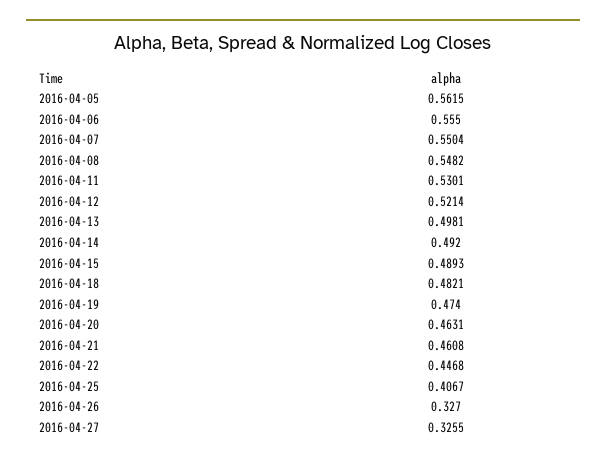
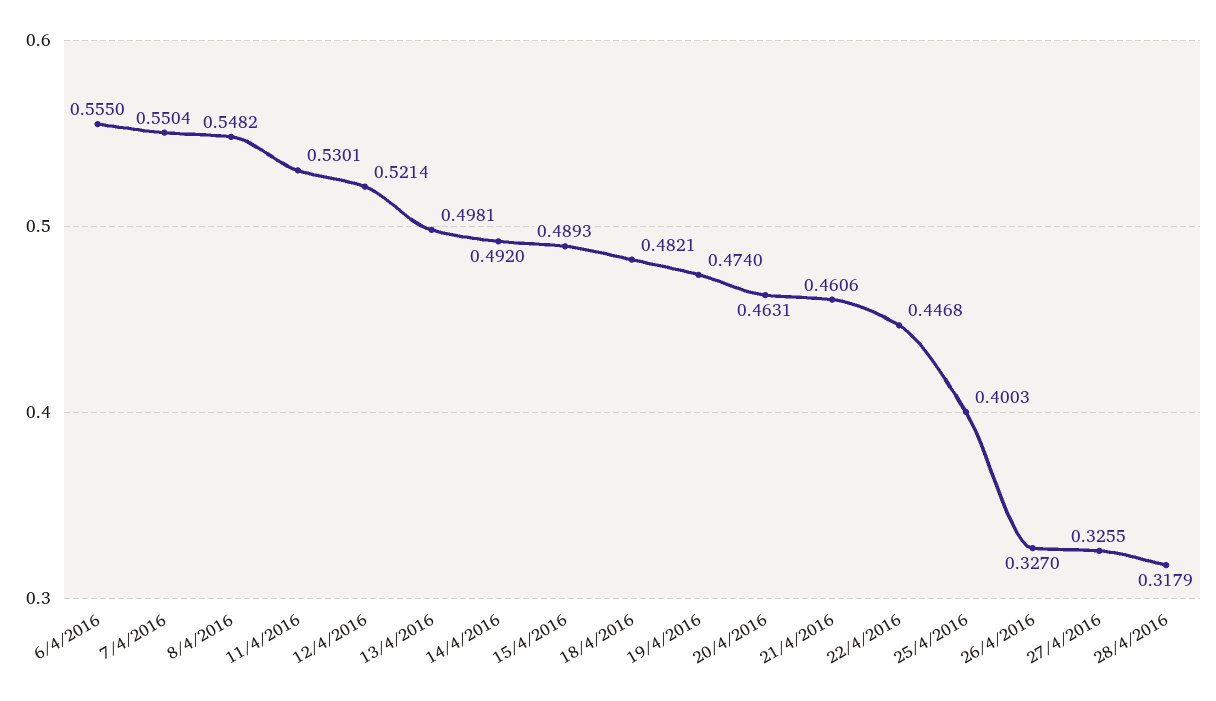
2016-04-05: 0.5615 -> none
2016-04-21: 0.4608 -> 0.4606
2016-04-25: 0.4067 -> 0.4003
28/4/2016: none -> 0.3179

